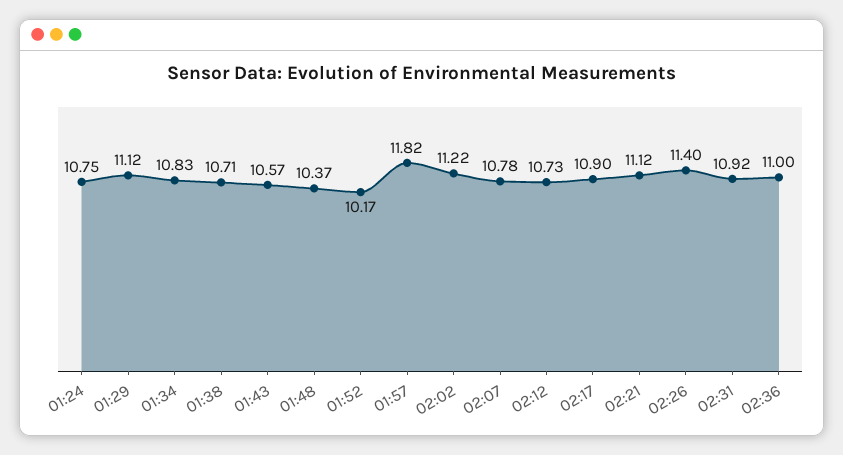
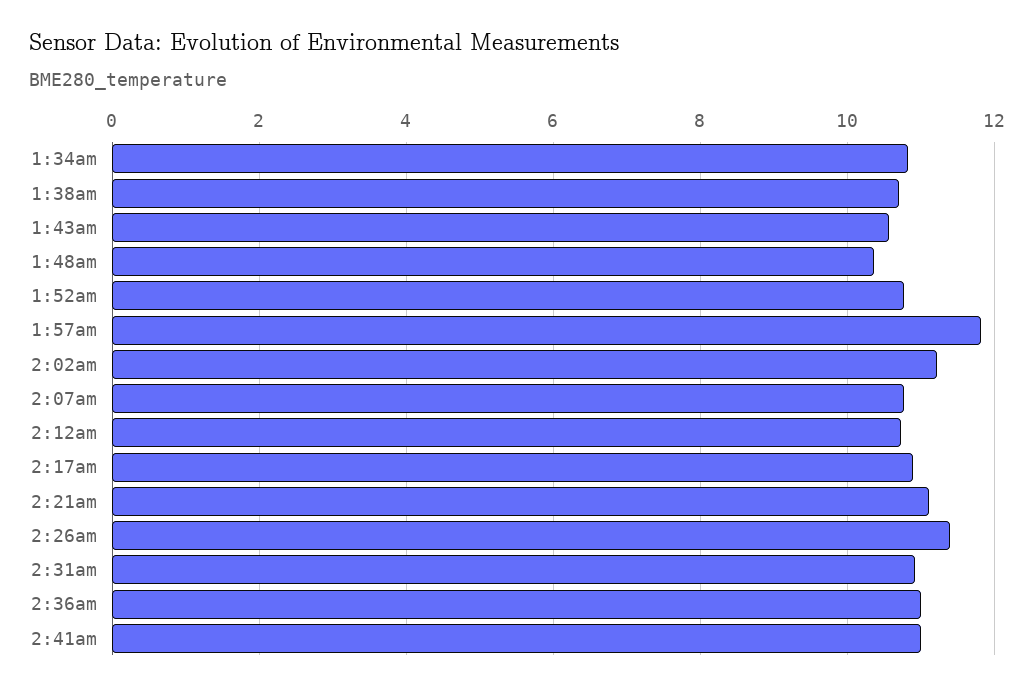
01:24: 10.75 -> none
01:29: 11.12 -> none
01:52: 10.17 -> 10.8
2:41am: none -> 11

